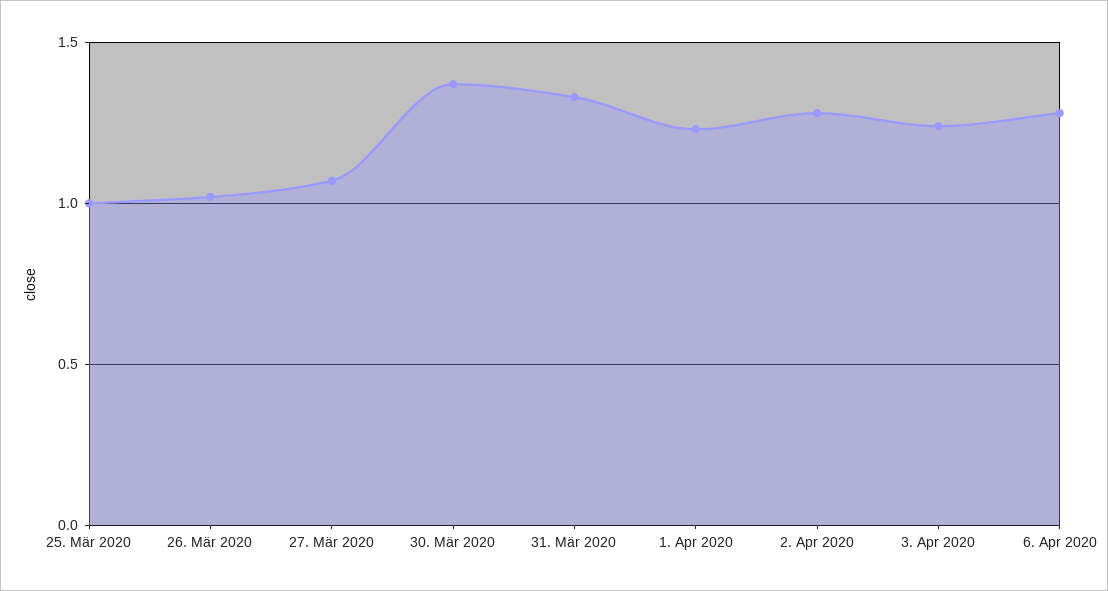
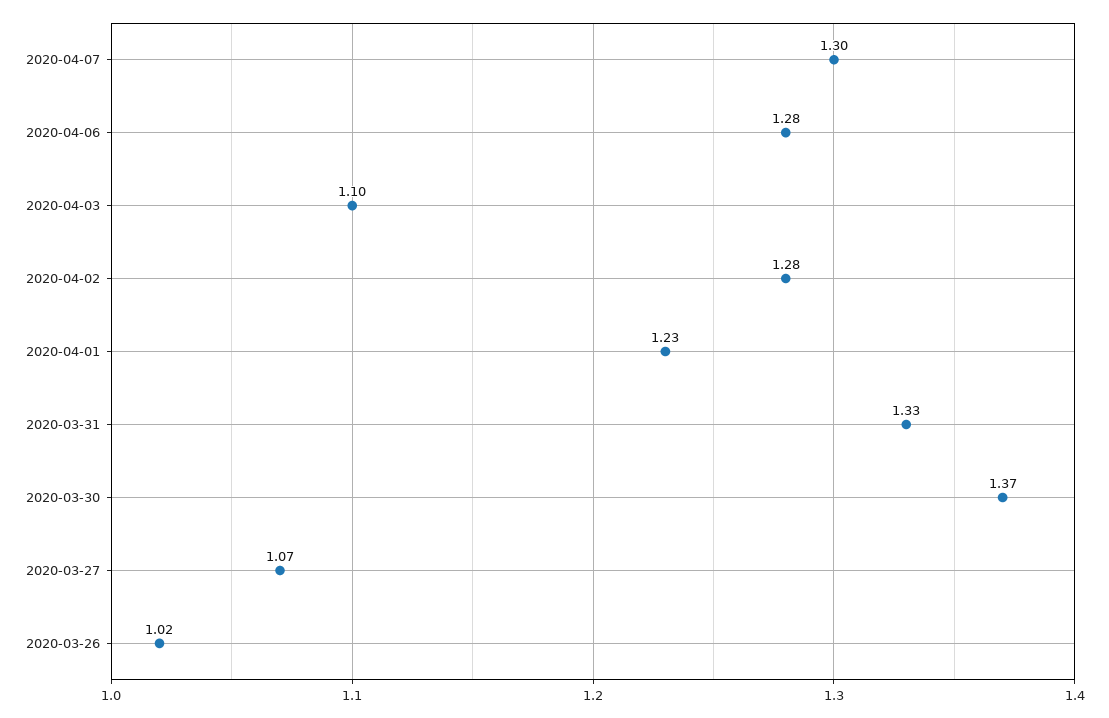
25. Mär 2020: 1 -> none
3. Apr 2020: 1.25 -> 1.1
2020-04-07: none -> 1.3

